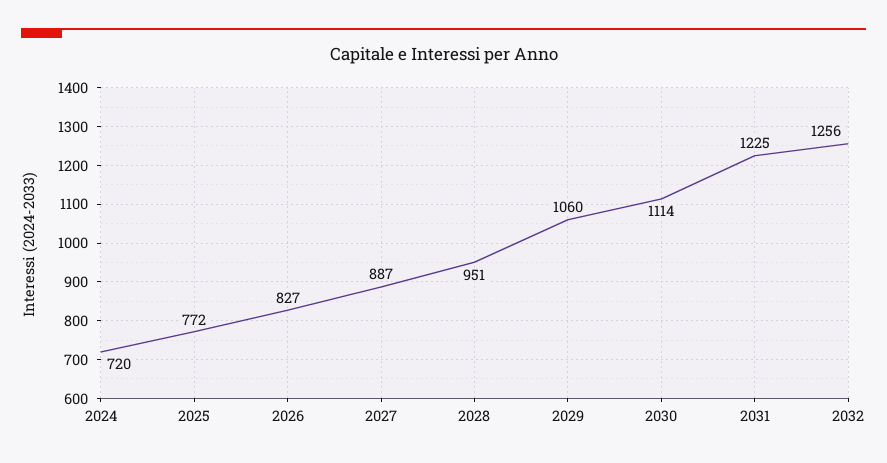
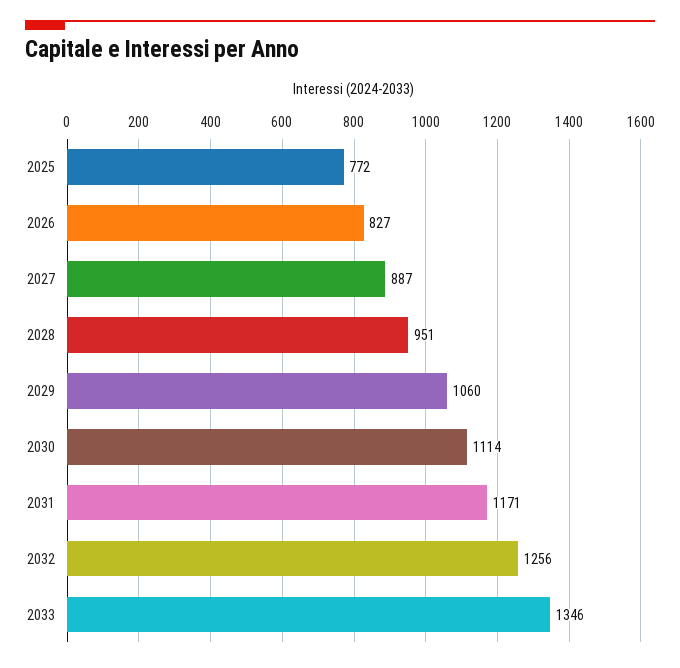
2024: 720 -> none
2031: 1225 -> 1171
2033: none -> 1346

